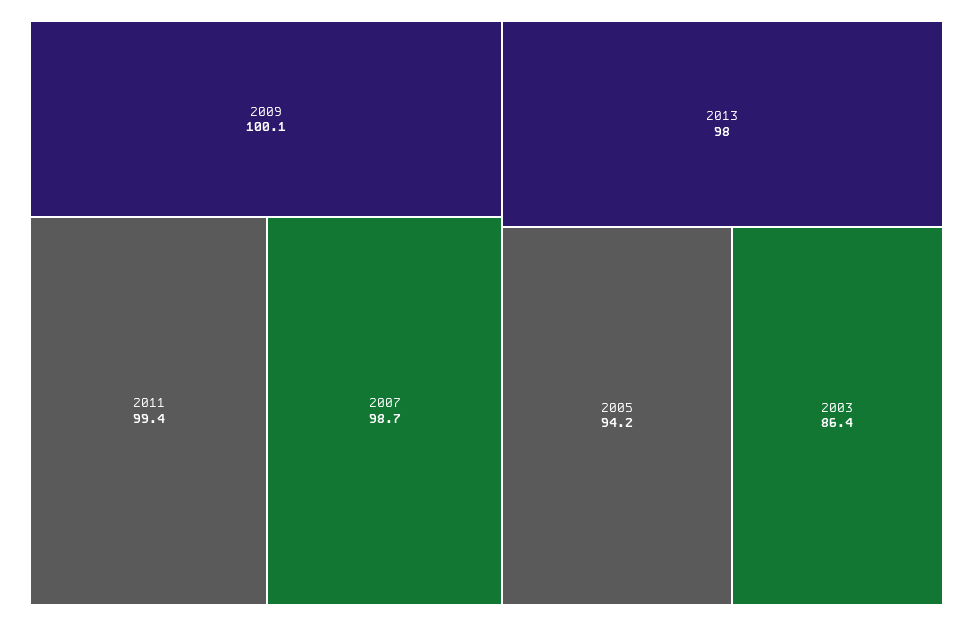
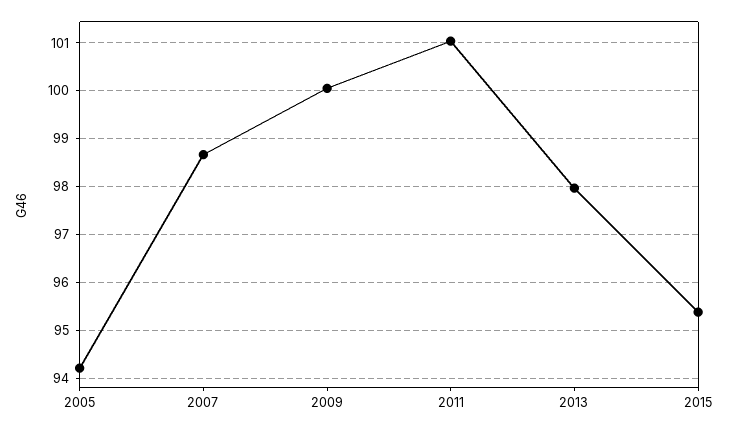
2011: 99.4 -> 101
2003: 86.4 -> none
2015: none -> 95.4

